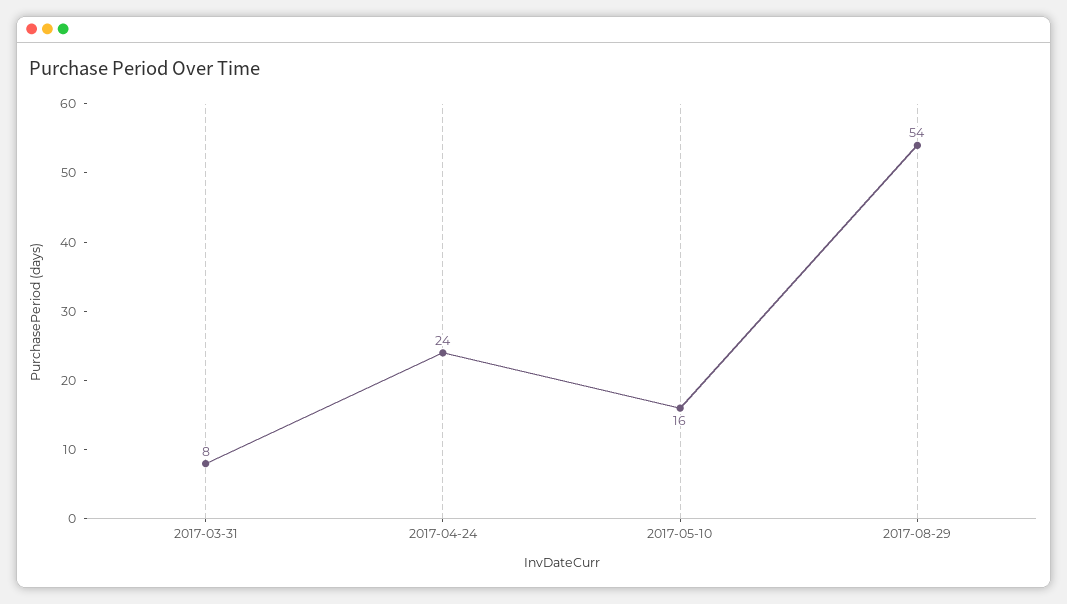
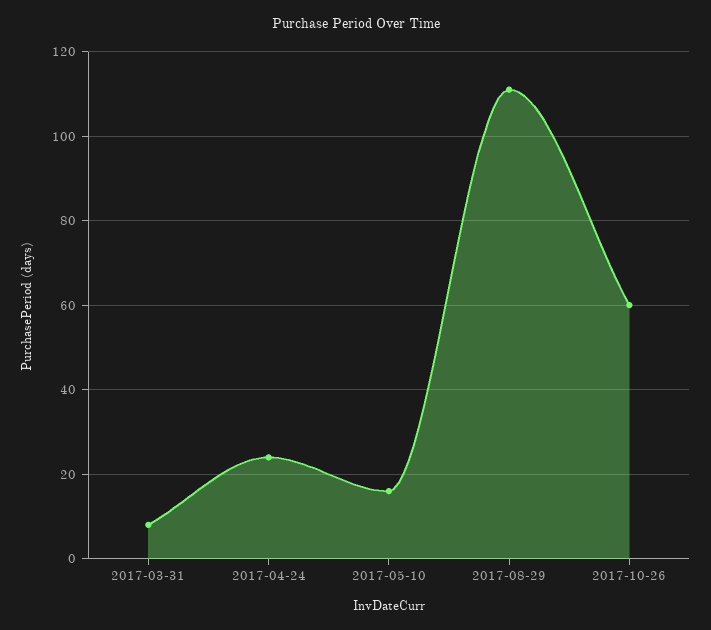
2017-08-29: 54 -> 110
2017-10-26: none -> 60

